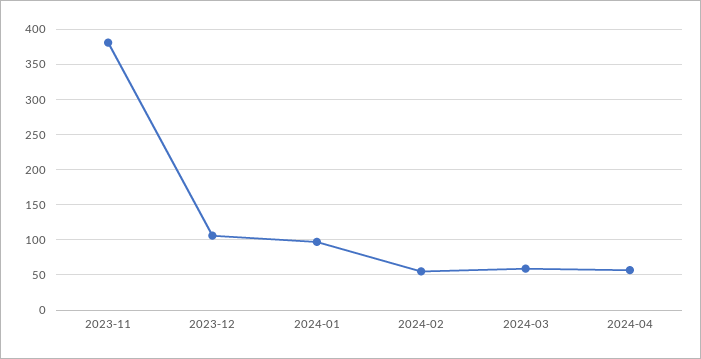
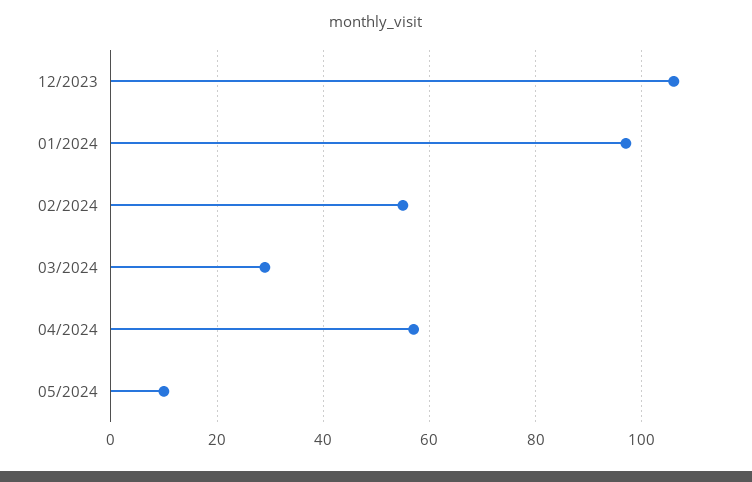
2023-11: 380 -> none
2024-03: 60 -> 30
05/2024: none -> 10

